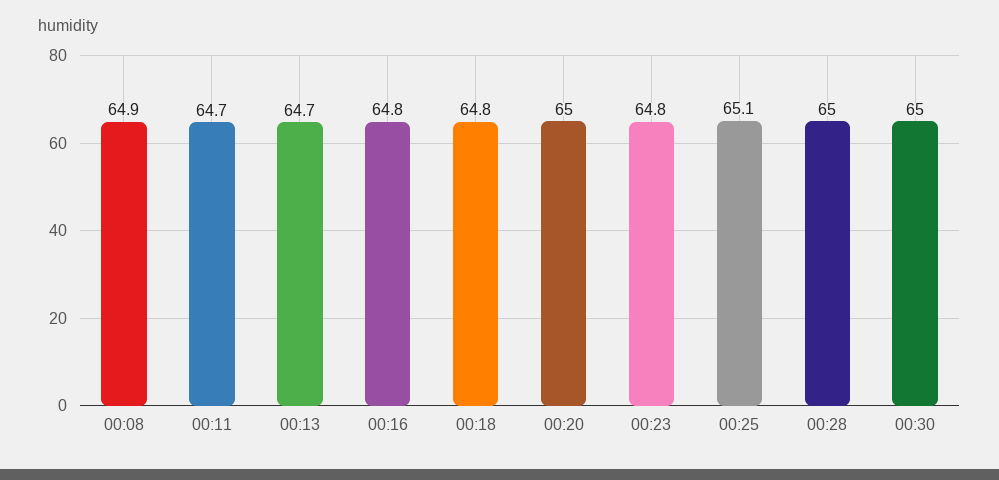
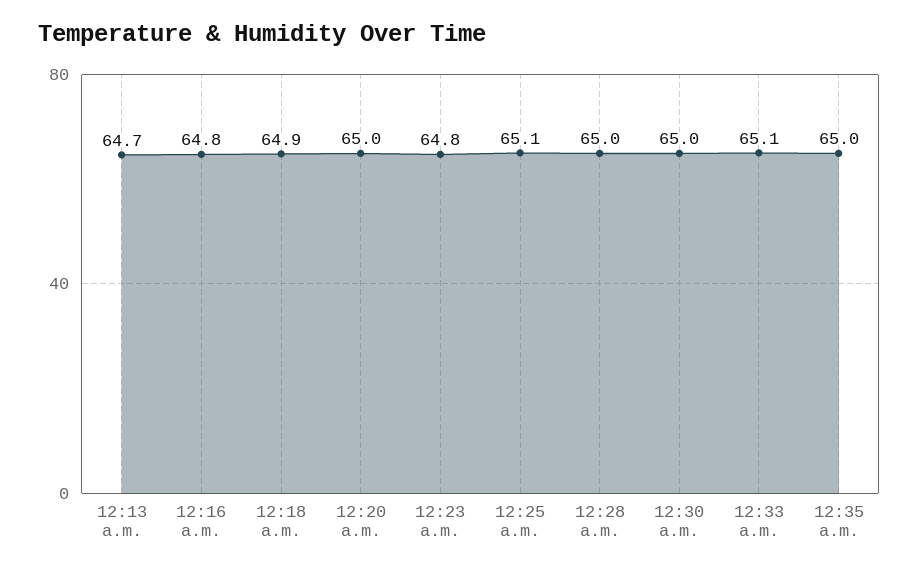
00:08: 64.9 -> none
00:11: 64.7 -> none
00:18: 64.8 -> 64.9
12:33 a.m.: none -> 65.1
12:35 a.m.: none -> 65

